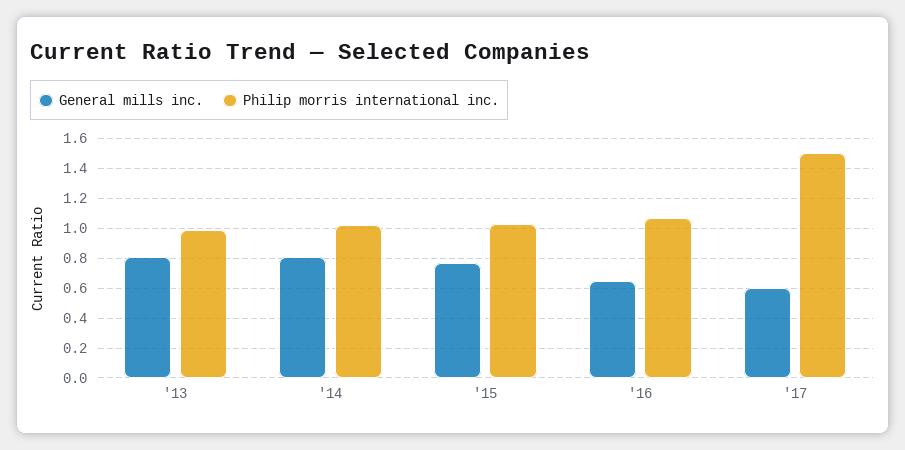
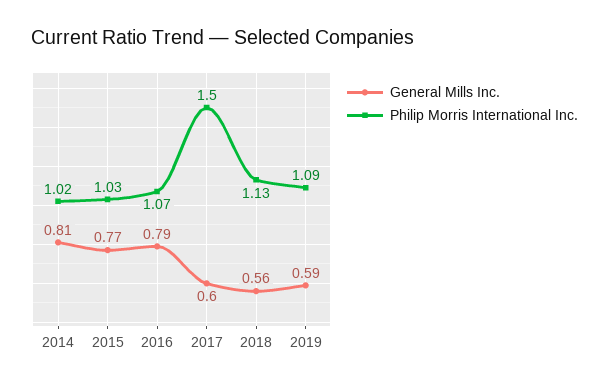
General mills inc., '13: 0.8 -> none
Philip morris international inc., '13: 1 -> none
General mills inc., '16: 0.65 -> 0.79
General mills inc., 2018: none -> 0.56
Philip morris international inc., 2018: none -> 1.13
General mills inc., 2019: none -> 0.59
Philip morris international inc., 2019: none -> 1.09

